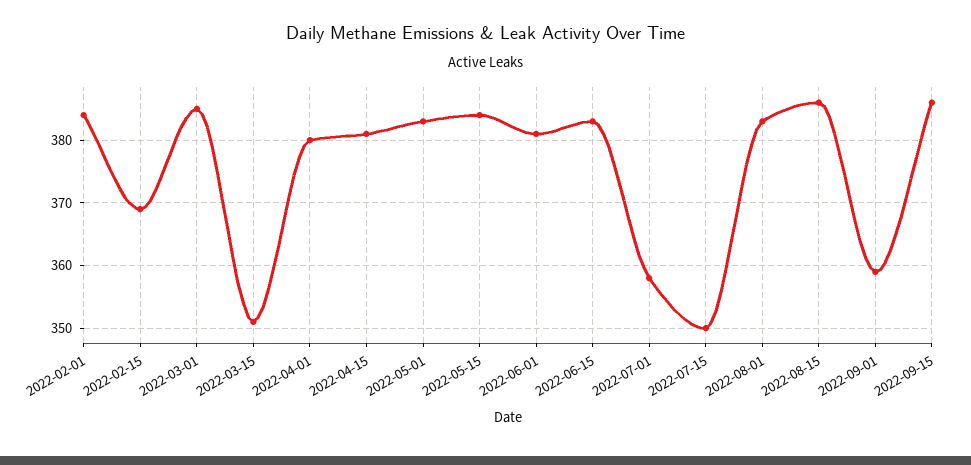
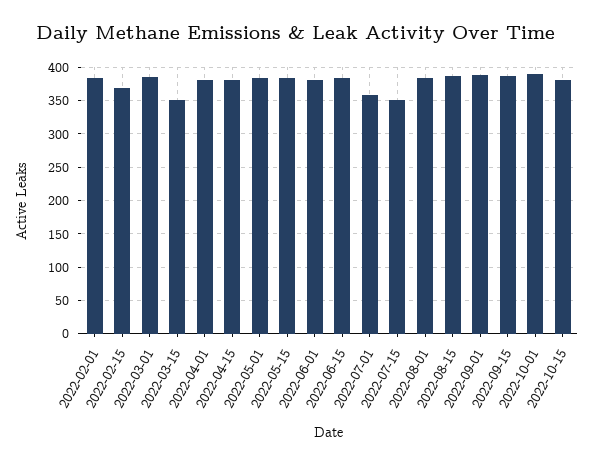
2022-09-01: 359 -> 390
2022-10-01: none -> 390
2022-10-15: none -> 380

